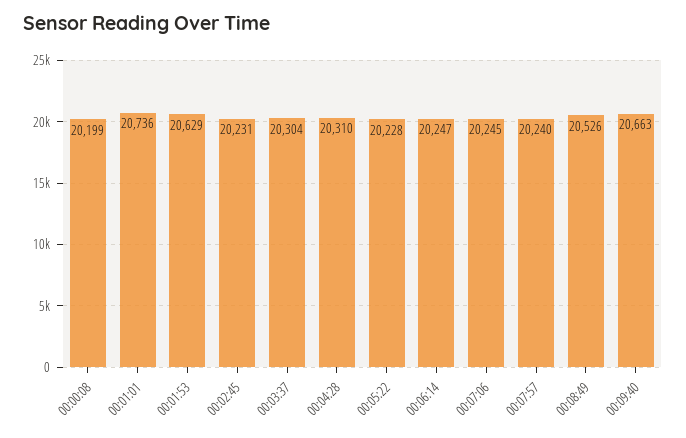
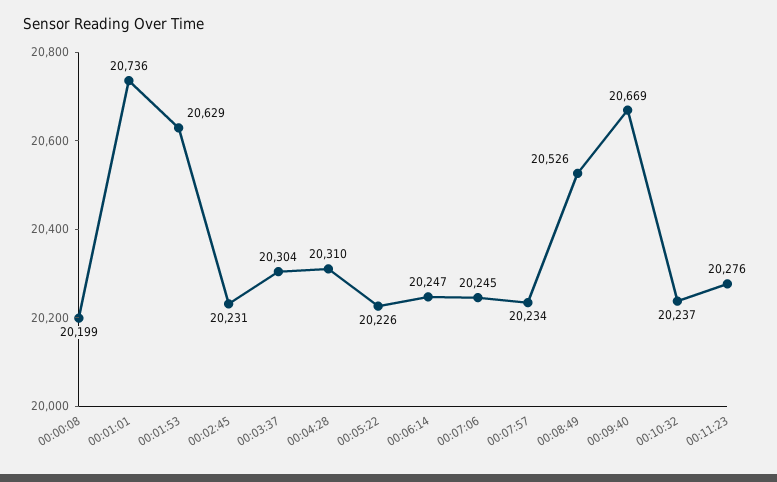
00:05:22: 20228 -> 20226
00:07:57: 20240 -> 20234
00:09:40: 20663 -> 20669
00:10:32: none -> 20237
00:11:23: none -> 20276

